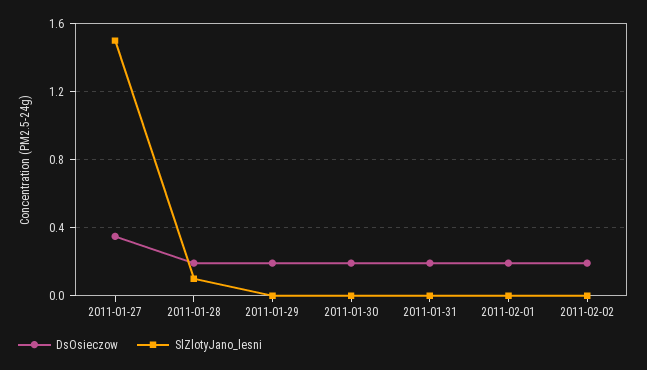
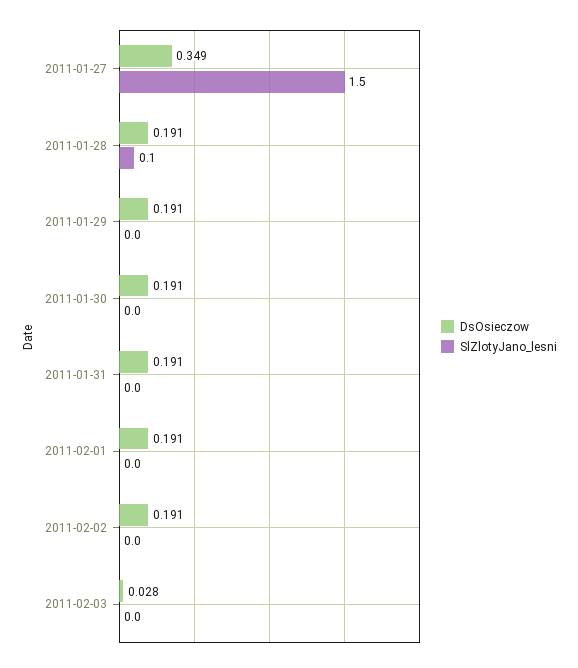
DsOsieczow, 2011-02-03: none -> 0.028
SlZlotyJano_lesni, 2011-02-03: none -> 0

